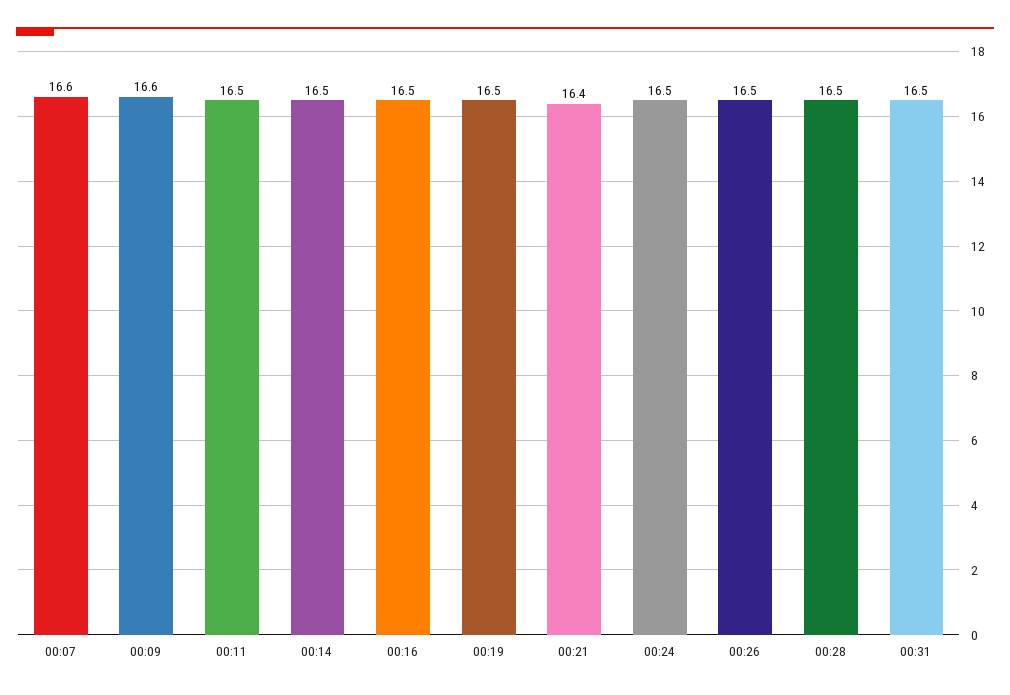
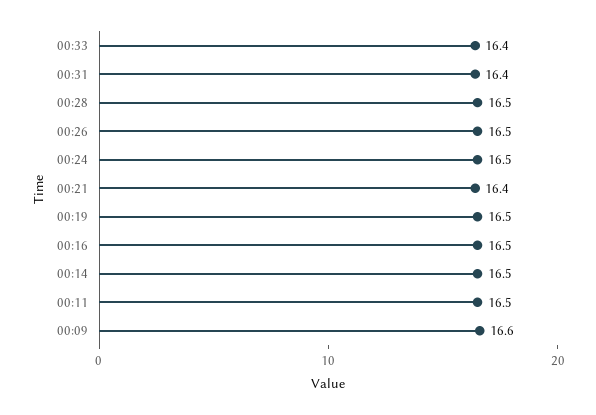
00:07: 16.6 -> none
00:31: 16.5 -> 16.4
00:33: none -> 16.4

